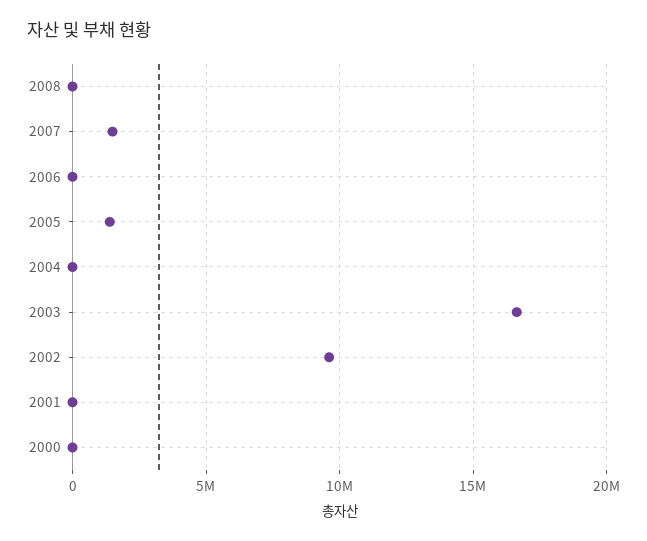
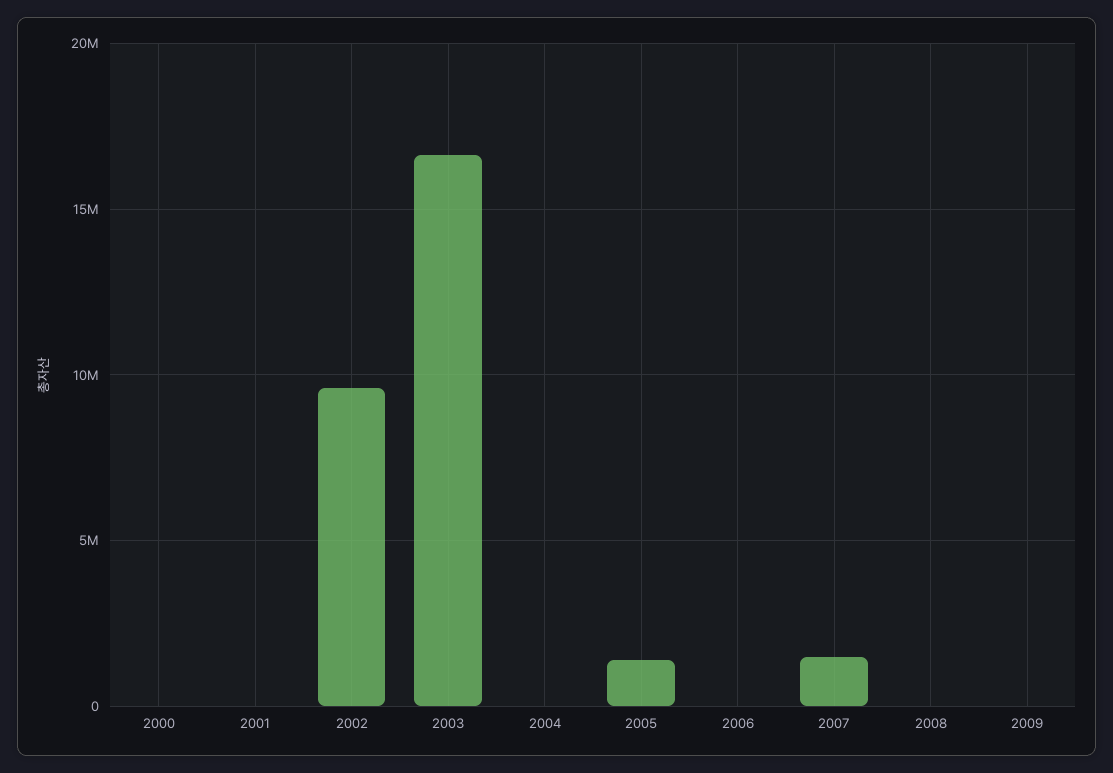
2009: none -> 0

